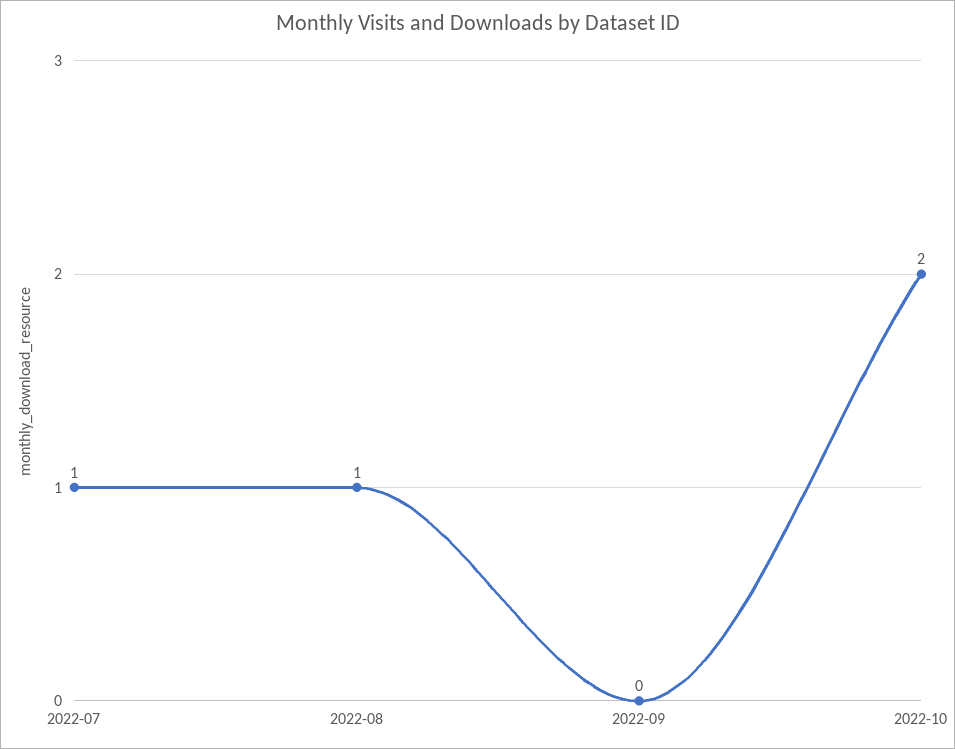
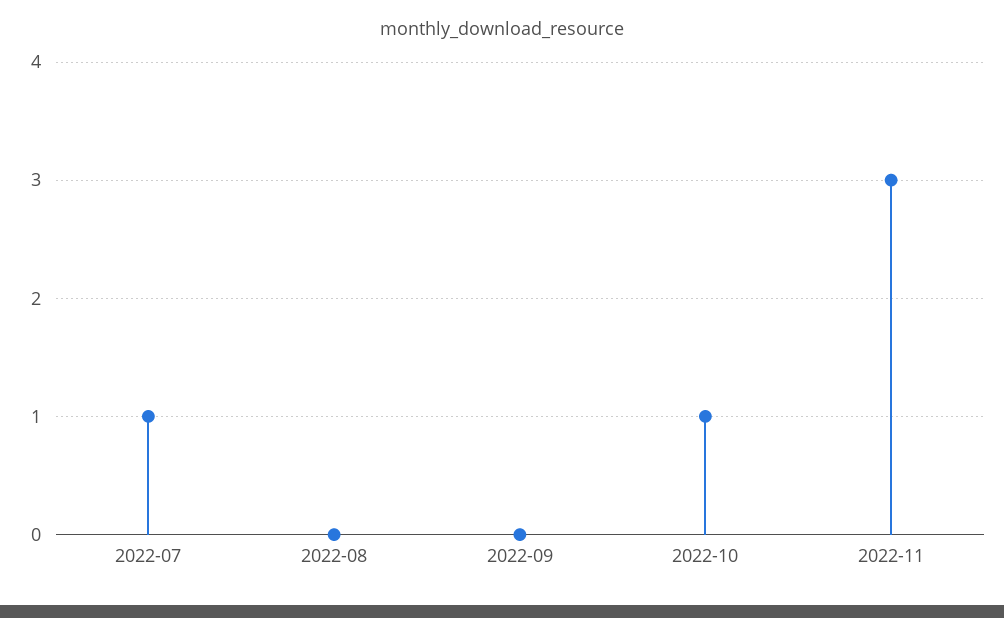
2022-08: 1 -> 0
2022-10: 2 -> 1
2022-11: none -> 3

